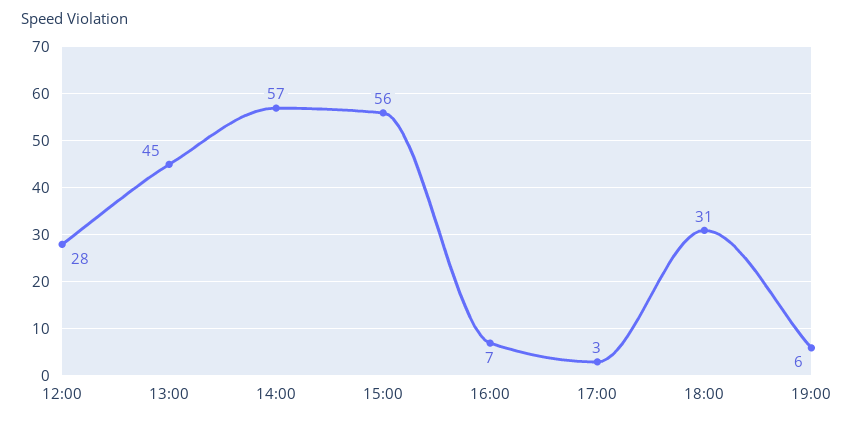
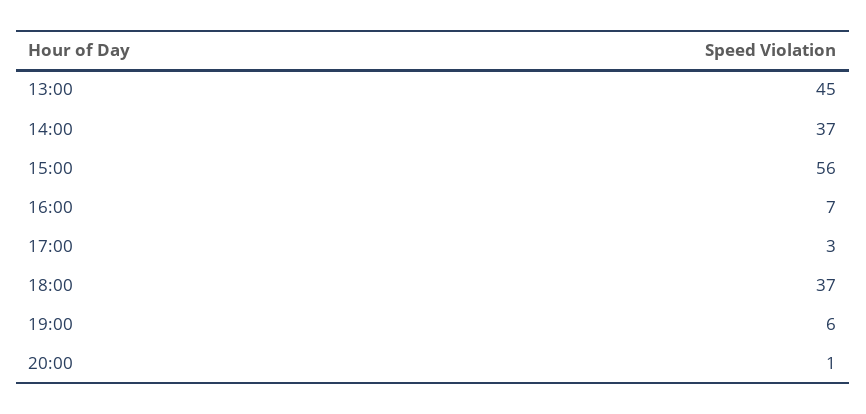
12:00: 28 -> none
14:00: 57 -> 37
18:00: 31 -> 37
20:00: none -> 1

